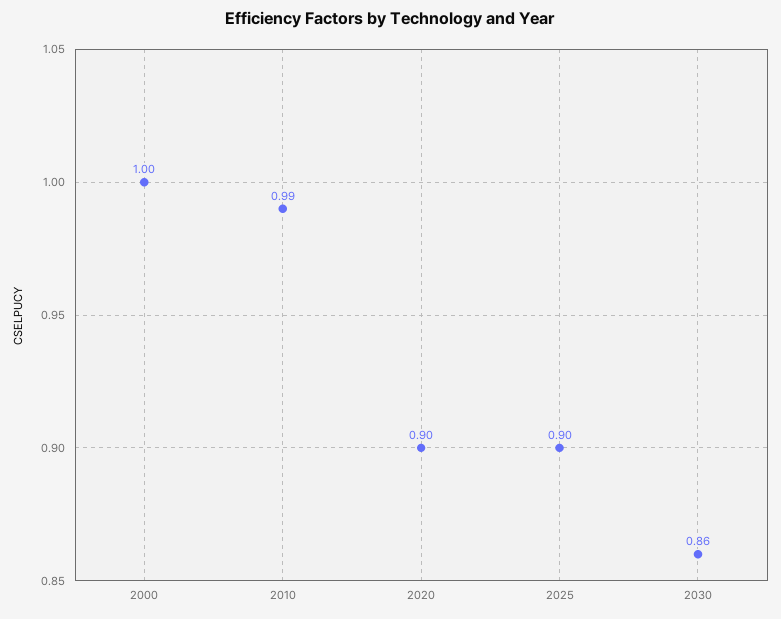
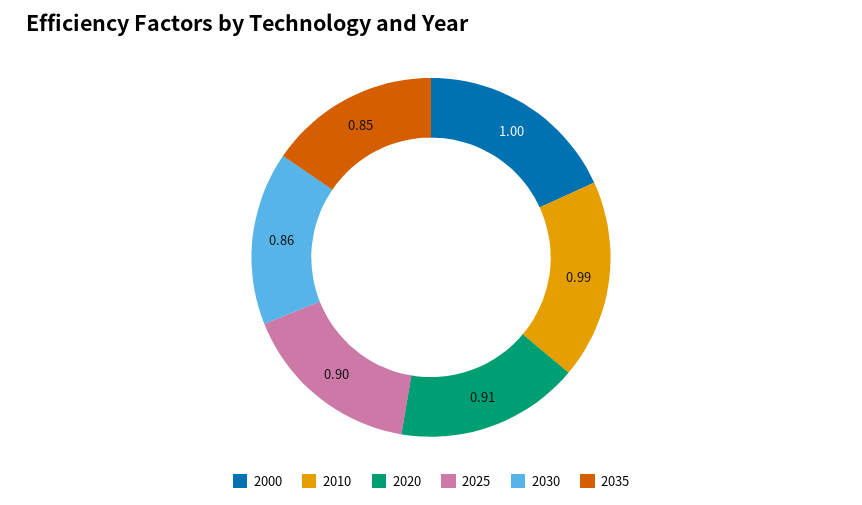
2020: 0.9 -> 0.91
2035: none -> 0.85

